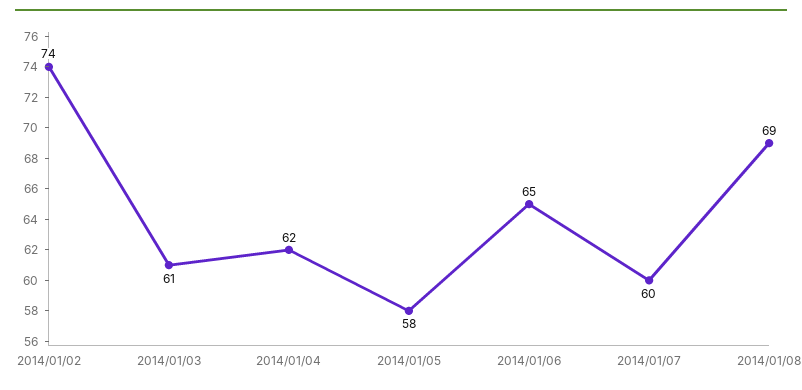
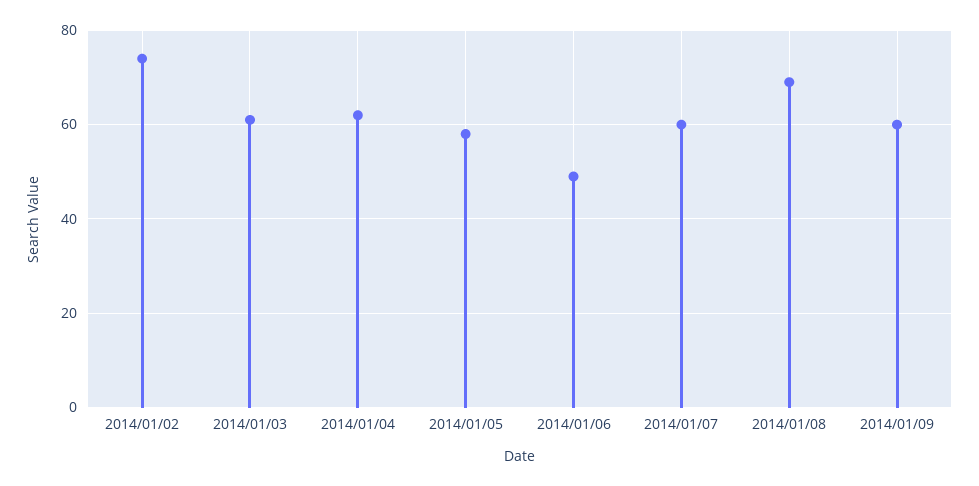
2014/01/06: 65 -> 50
2014/01/09: none -> 60

